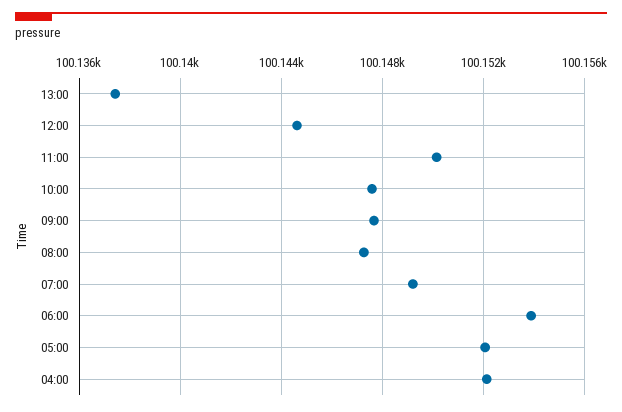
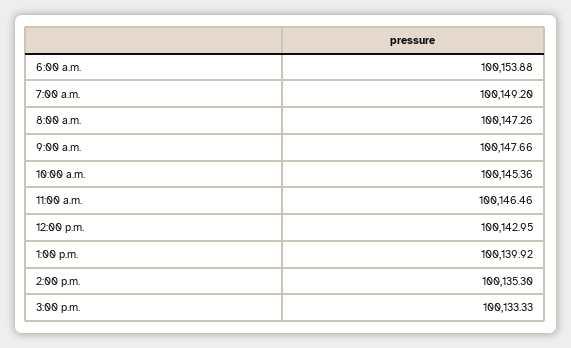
13:00: 100137.5 -> 100139.92
12:00: 100144.5 -> 100142.95
11:00: 100150 -> 100146.46
10:00: 100147.5 -> 100145.36
05:00: 100152 -> none
04:00: 100152 -> none
2:00 p.m.: none -> 100135.3
3:00 p.m.: none -> 100133.33

